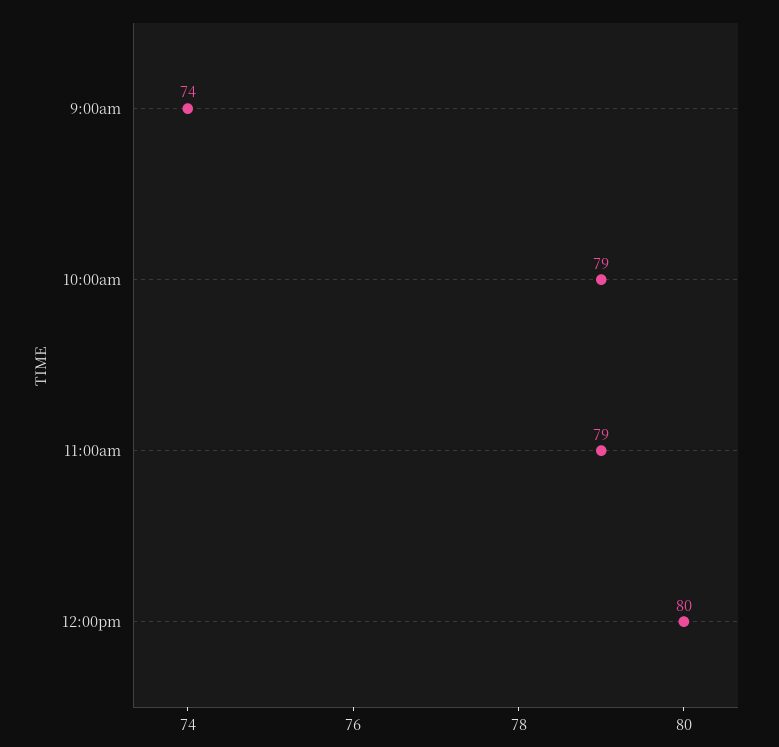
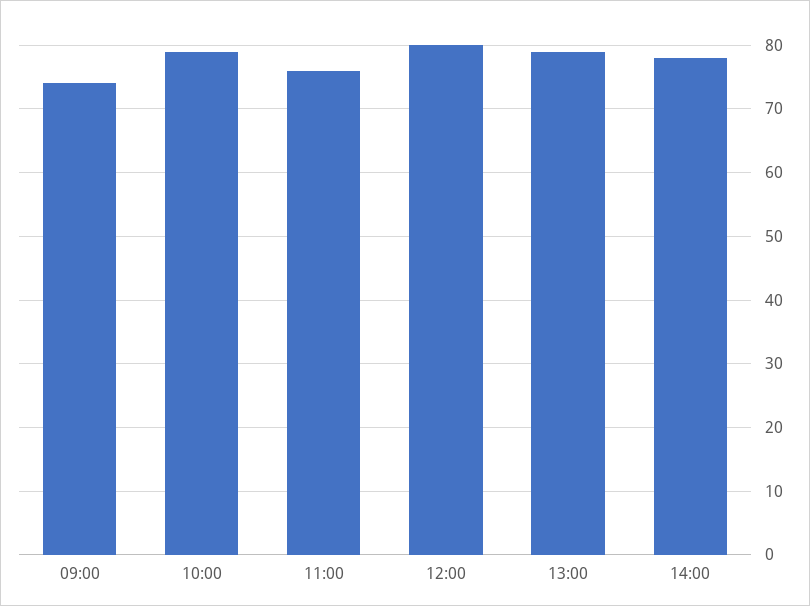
11:00am: 79 -> 76
13:00: none -> 79
14:00: none -> 78

